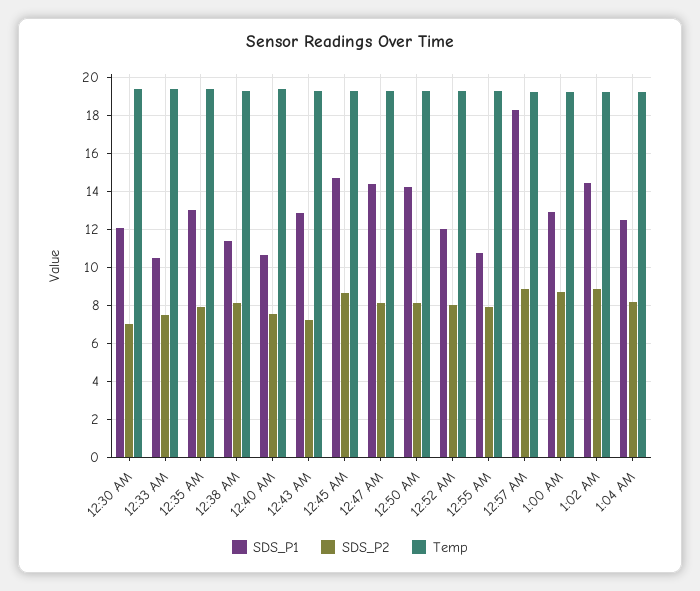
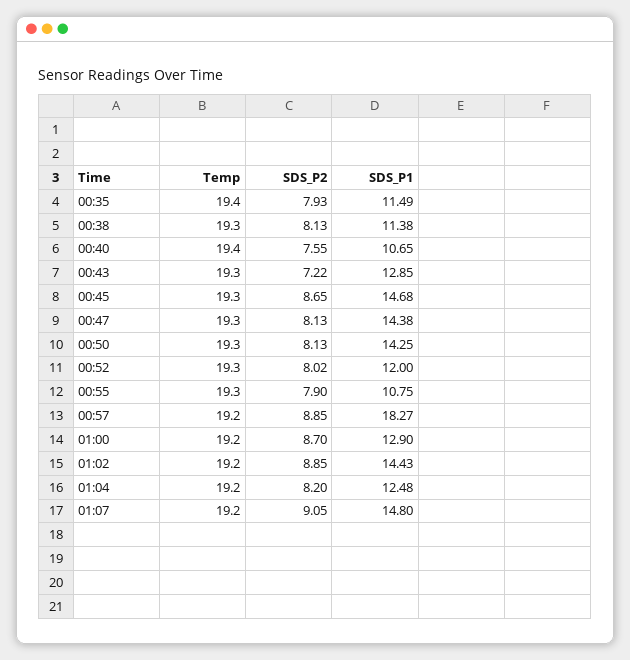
SDS_P1, 12:30 AM: 12 -> none
SDS_P2, 12:30 AM: 7 -> none
Temp, 12:30 AM: 19.5 -> none
SDS_P1, 12:33 AM: 10.5 -> none
SDS_P2, 12:33 AM: 7.5 -> none
Temp, 12:33 AM: 19.5 -> none
SDS_P1, 12:35 AM: 13 -> 11.49
Temp, 01:07: none -> 19.2
SDS_P2, 01:07: none -> 9.05
SDS_P1, 01:07: none -> 14.8

